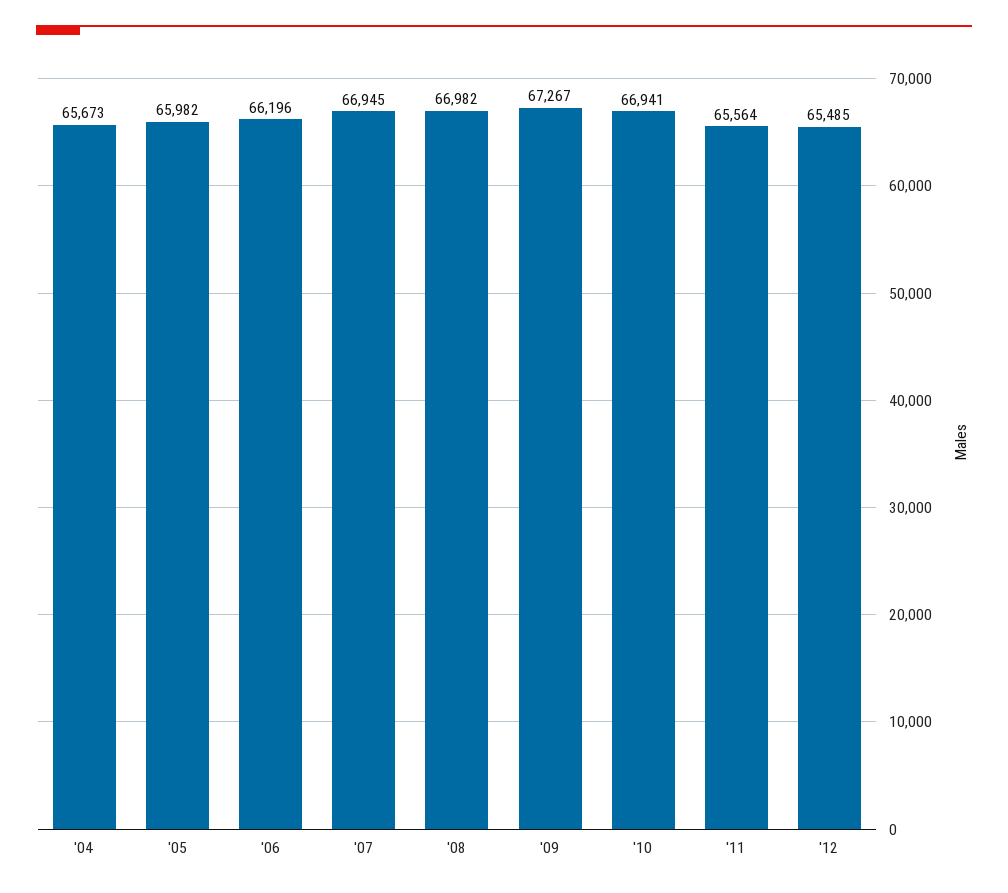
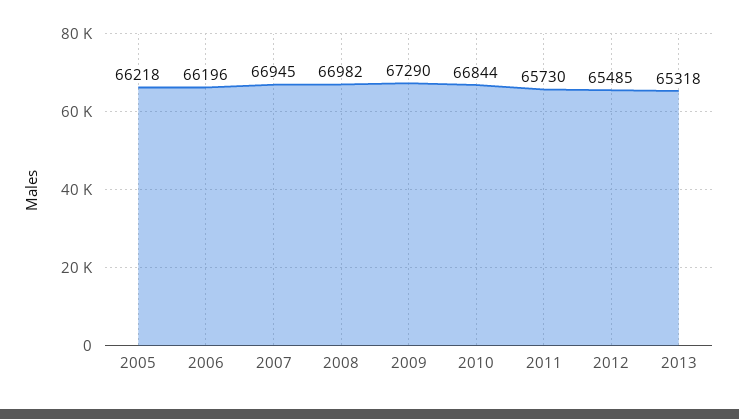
'04: 65673 -> none
'05: 65982 -> 66218
'09: 67267 -> 67290
'10: 66941 -> 66844
'11: 65564 -> 65730
2013: none -> 65318

